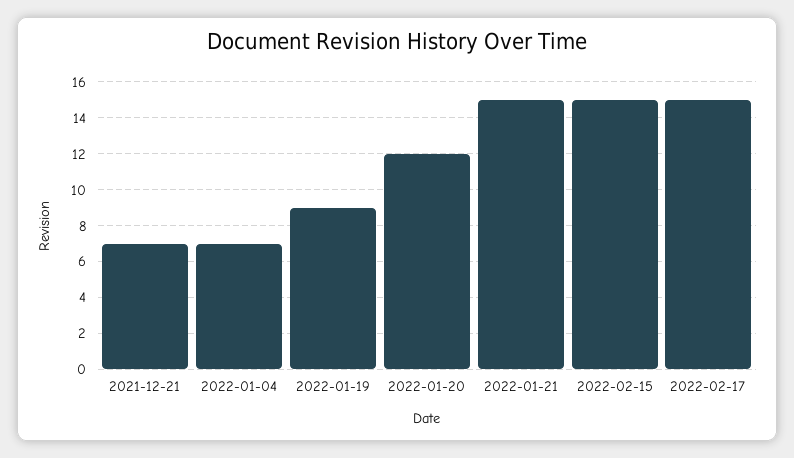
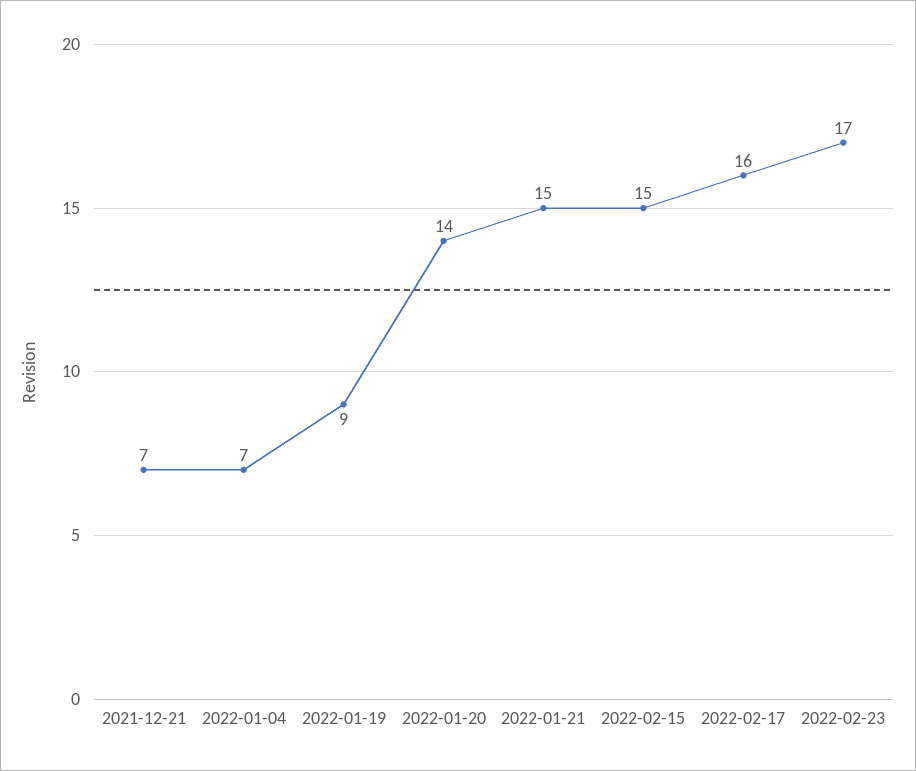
2022-01-20: 12 -> 14
2022-02-17: 15 -> 16
2022-02-23: none -> 17

